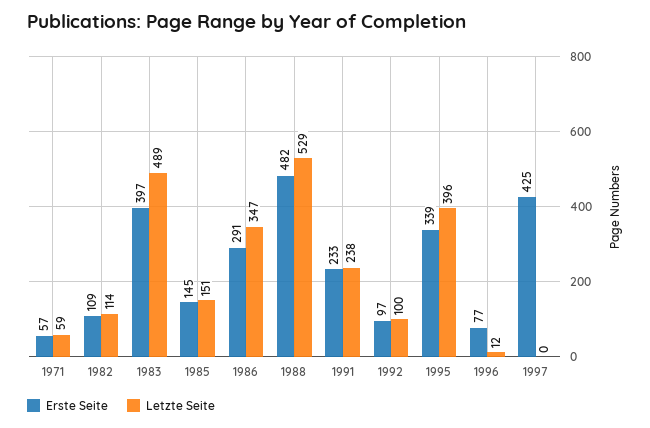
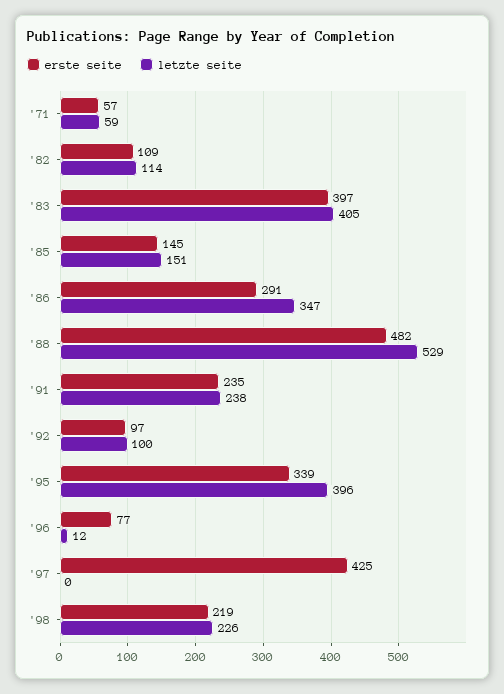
Letzte Seite, 1983: 489 -> 405
Erste Seite, 1991: 233 -> 235
Erste Seite, '98: none -> 219
Letzte Seite, '98: none -> 226

